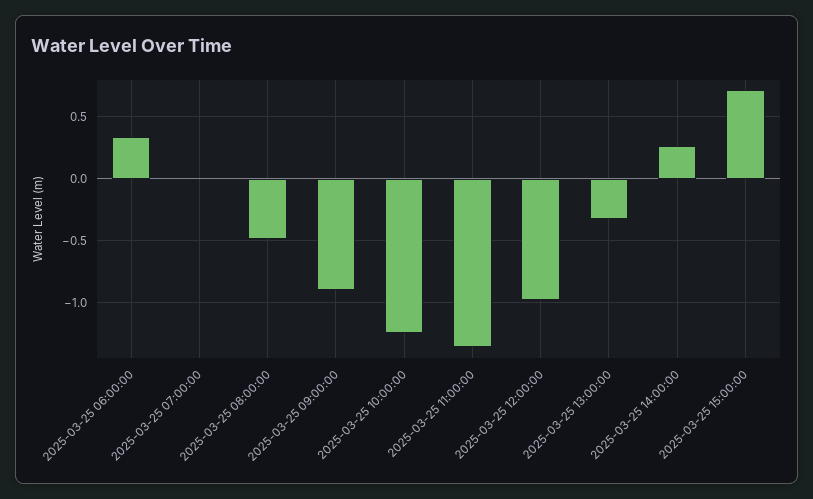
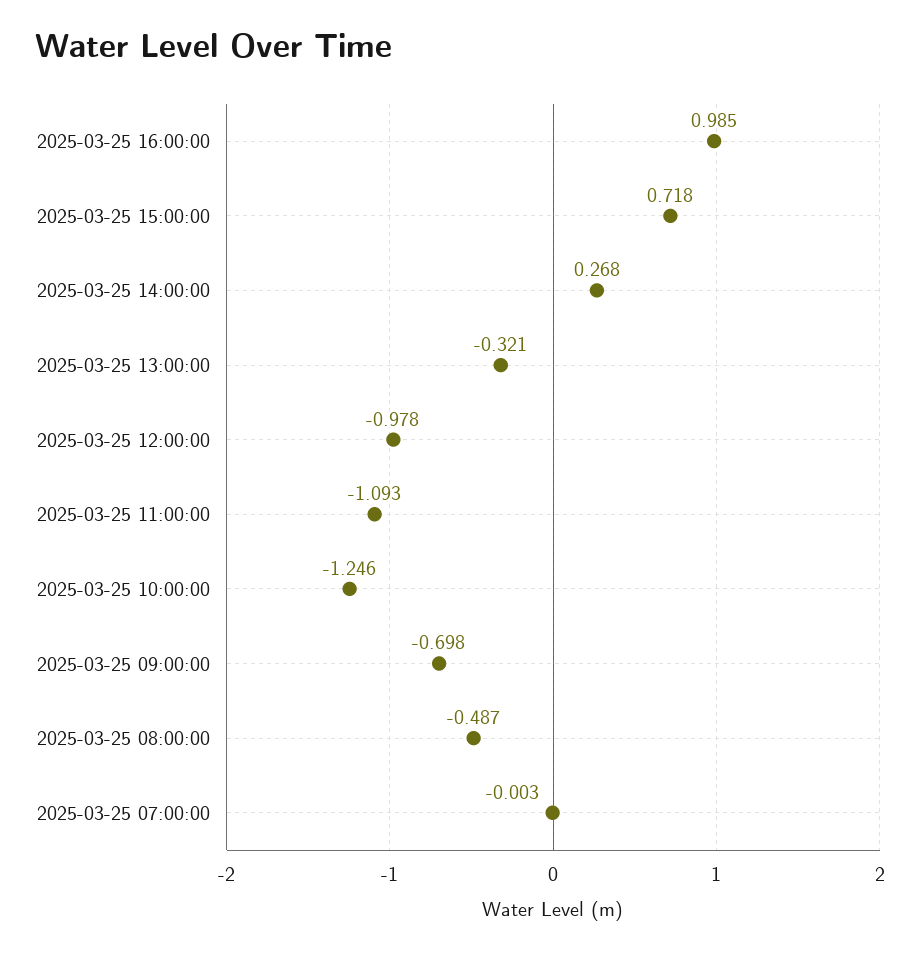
2025-03-25 06:00:00: 0.35 -> none
2025-03-25 09:00:00: -0.9 -> -0.698
2025-03-25 11:00:00: -1.35 -> -1.093
2025-03-25 16:00:00: none -> 0.985

